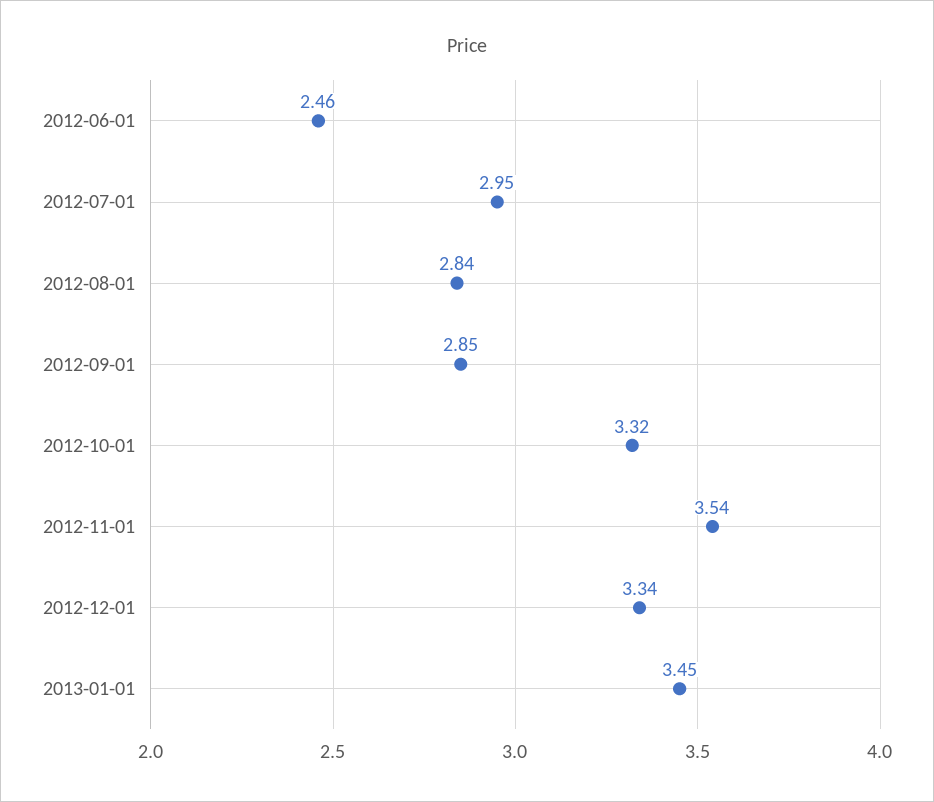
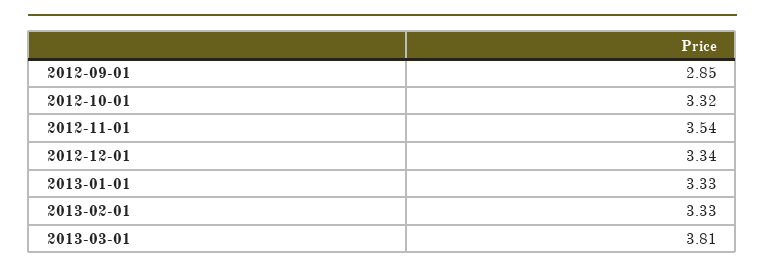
2012-06-01: 2.46 -> none
2012-07-01: 2.95 -> none
2012-08-01: 2.84 -> none
2013-01-01: 3.45 -> 3.33
2013-02-01: none -> 3.33
2013-03-01: none -> 3.81

